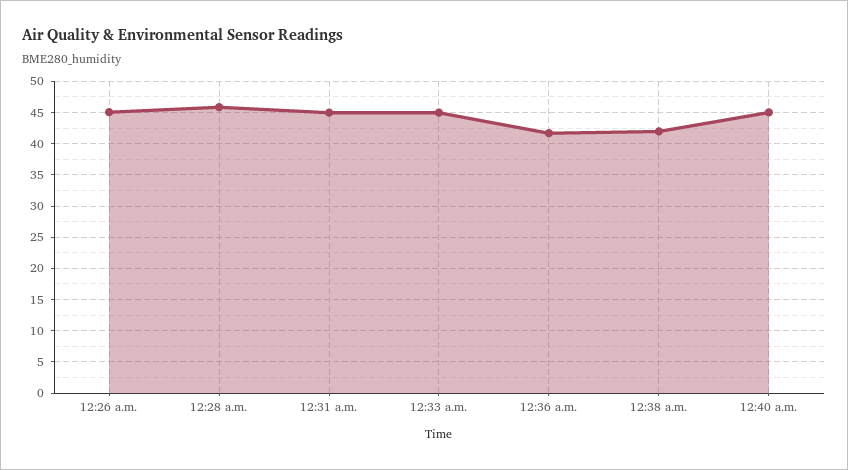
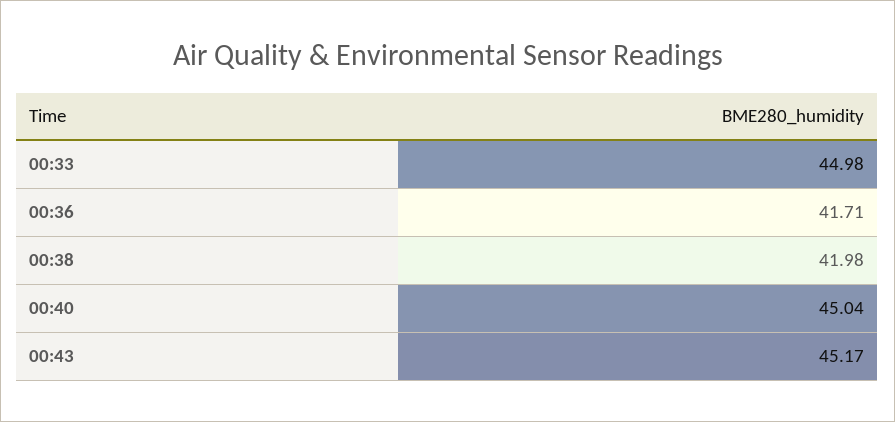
12:26 a.m.: 45 -> none
12:28 a.m.: 46 -> none
12:31 a.m.: 45 -> none
00:43: none -> 45.17

